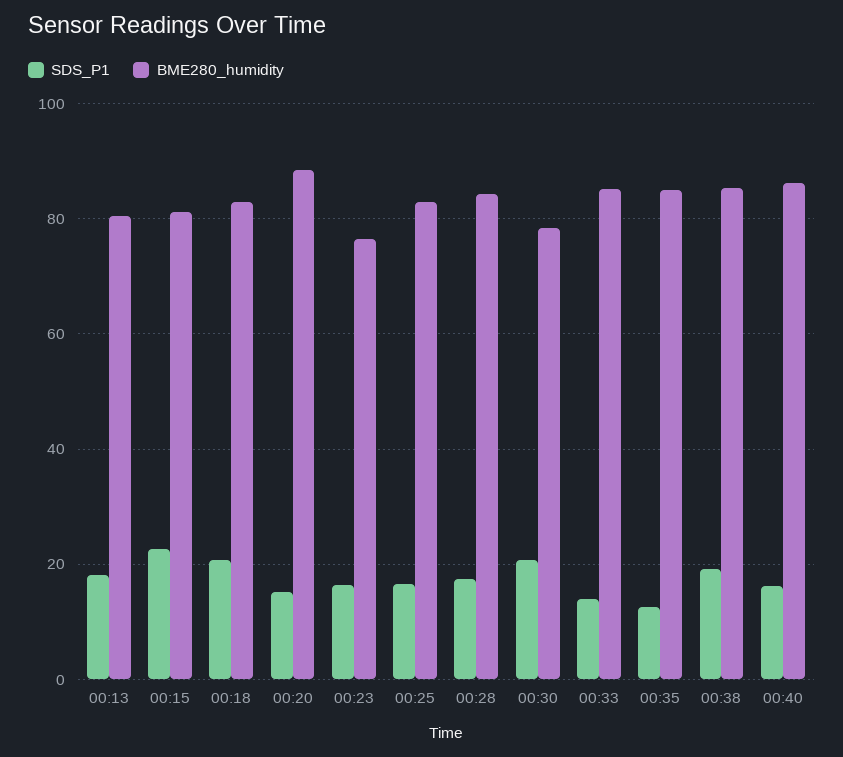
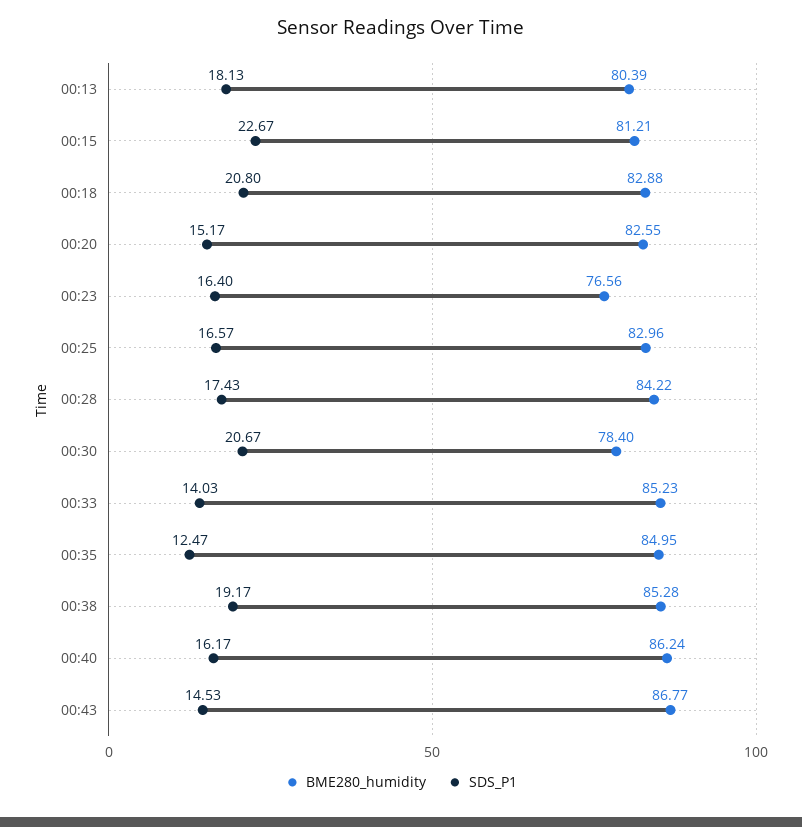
BME280_humidity, 00:20: 88 -> 82.55
BME280_humidity, 00:43: none -> 86.77
SDS_P1, 00:43: none -> 14.53

